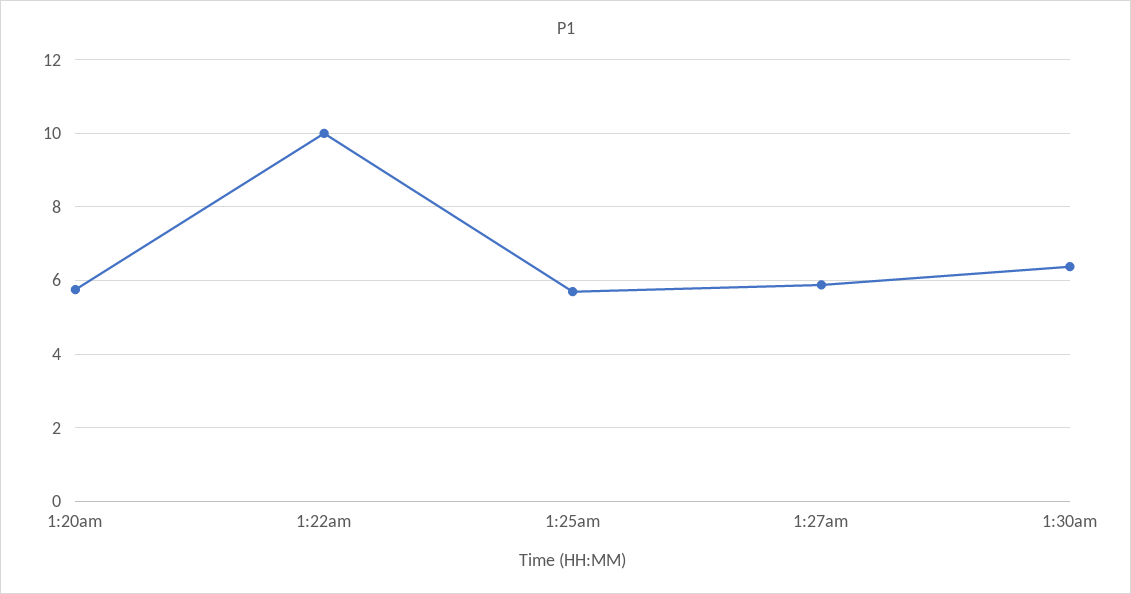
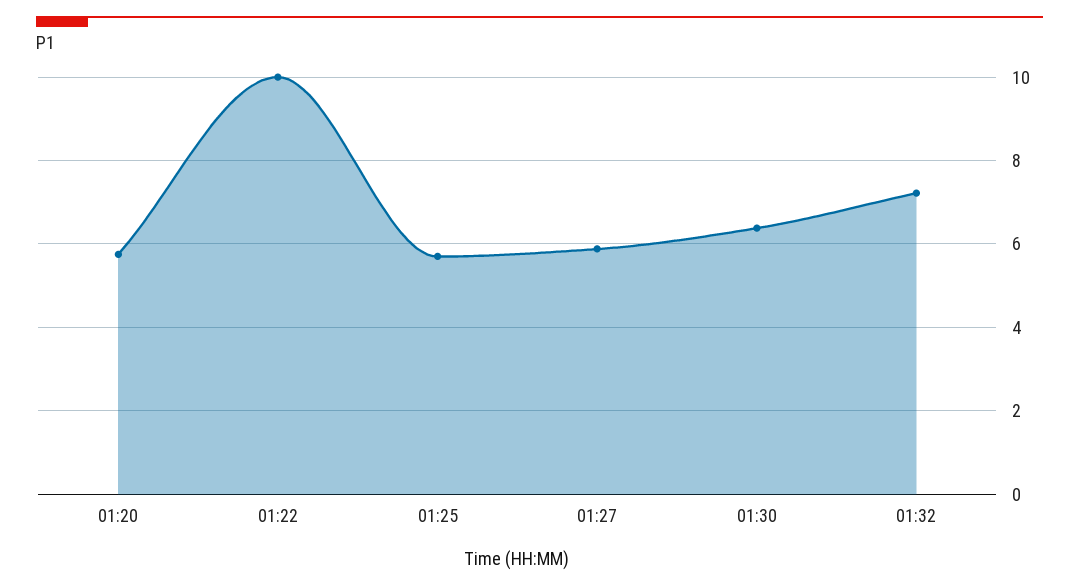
01:32: none -> 7.2

